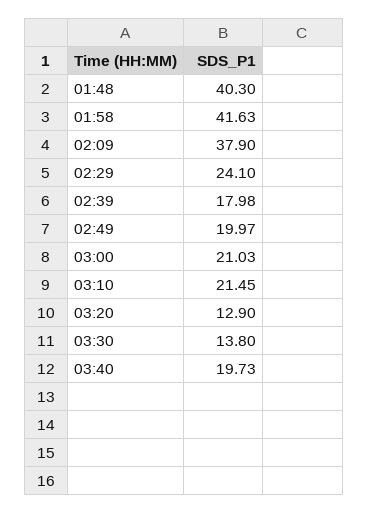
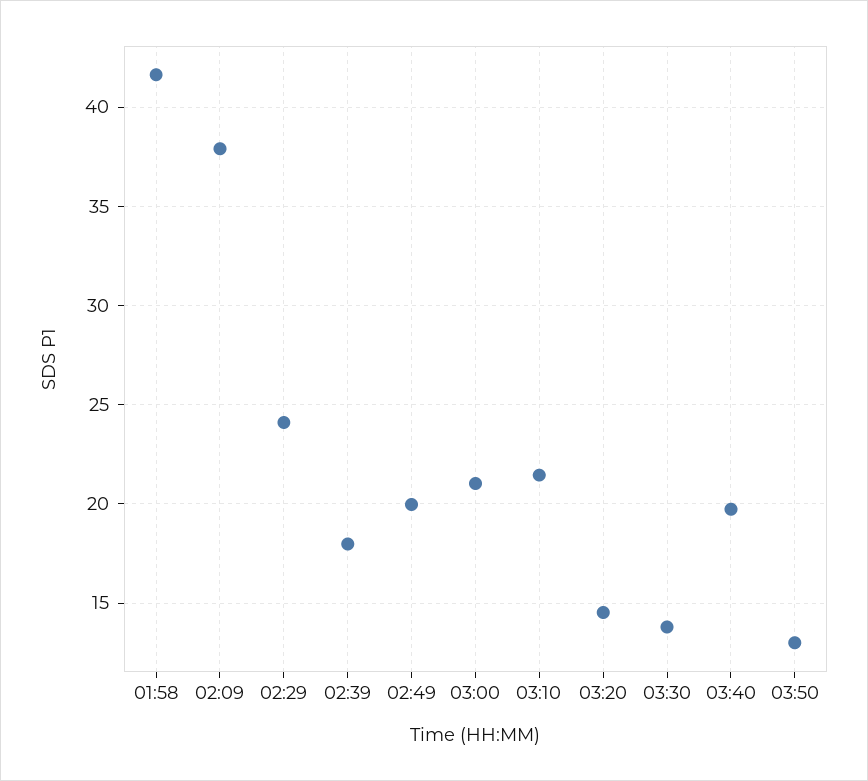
01:48: 40.3 -> none
03:20: 12.9 -> 14.5
03:50: none -> 13

